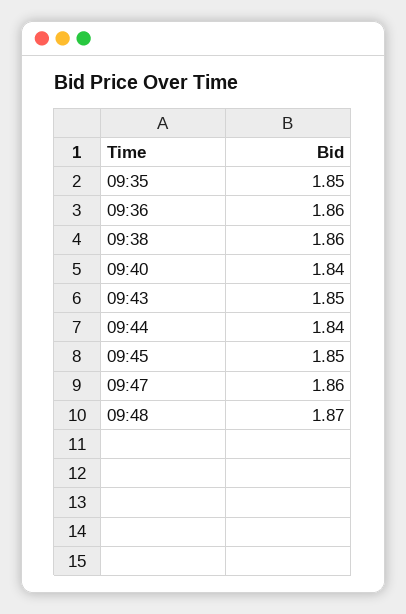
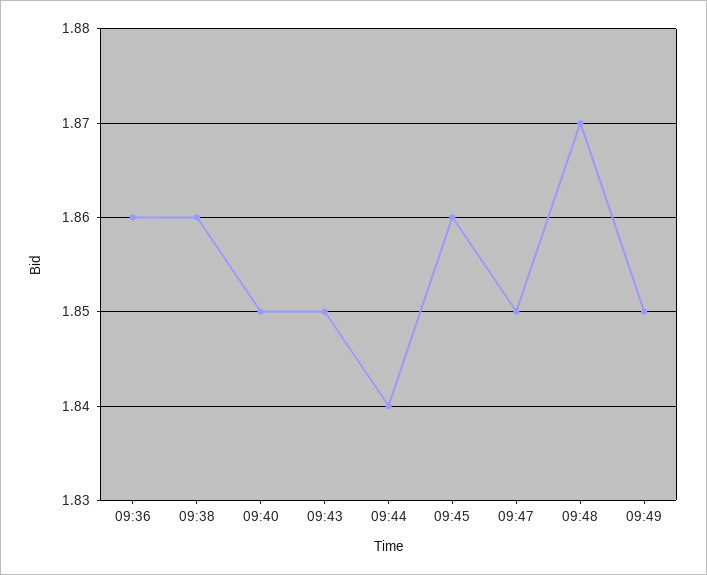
09:35: 1.85 -> none
09:40: 1.84 -> 1.85
09:45: 1.85 -> 1.86
09:47: 1.86 -> 1.85
09:49: none -> 1.85

